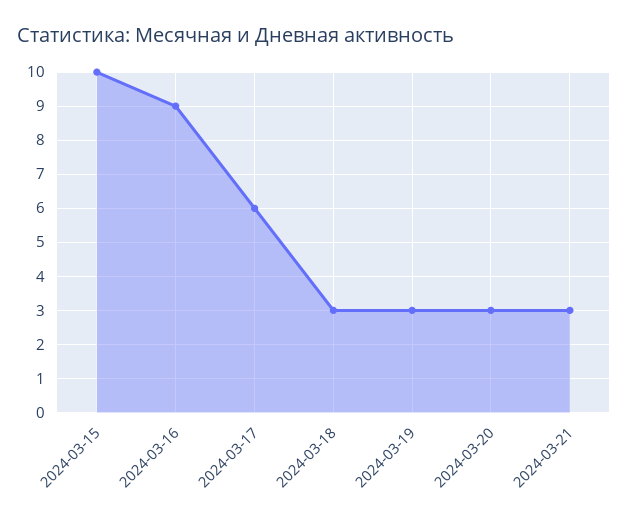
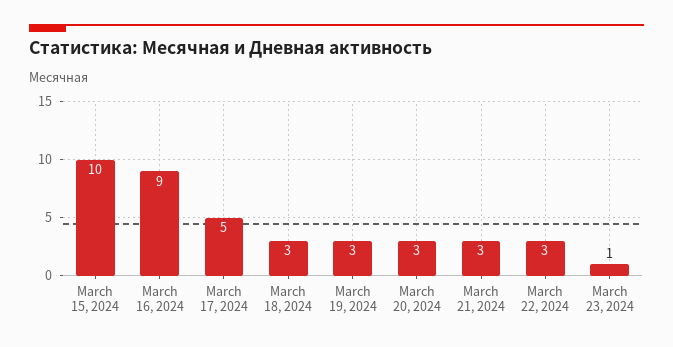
2024-03-17: 6 -> 5
March 22, 2024: none -> 3
March 23, 2024: none -> 1

